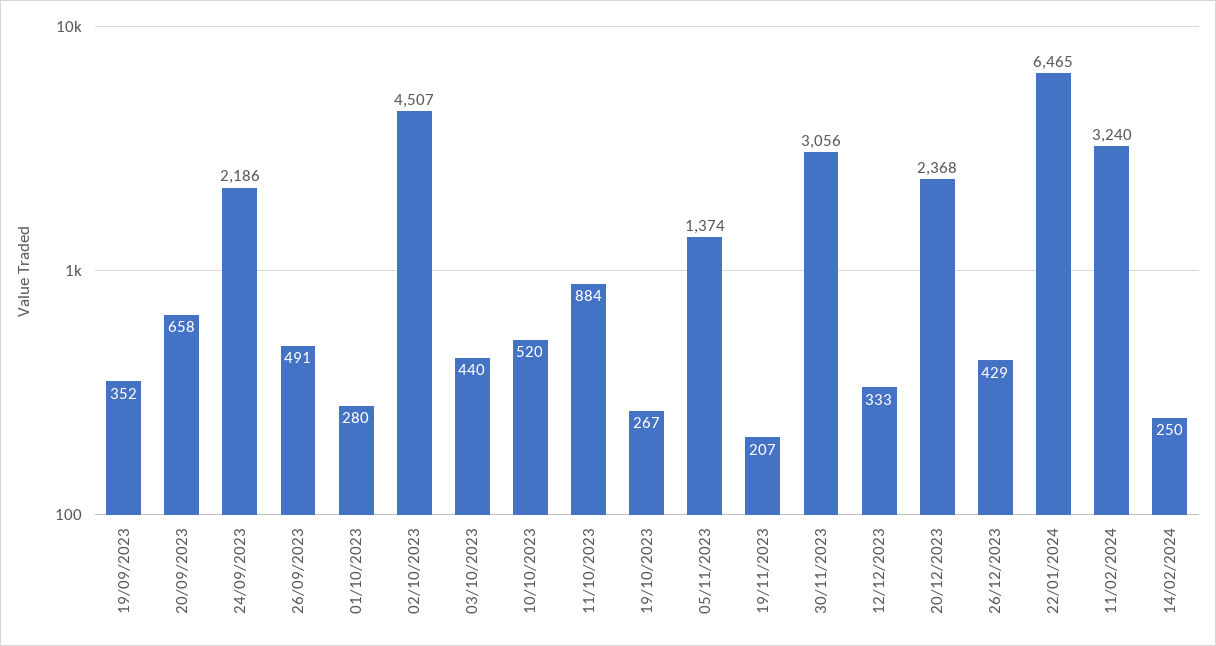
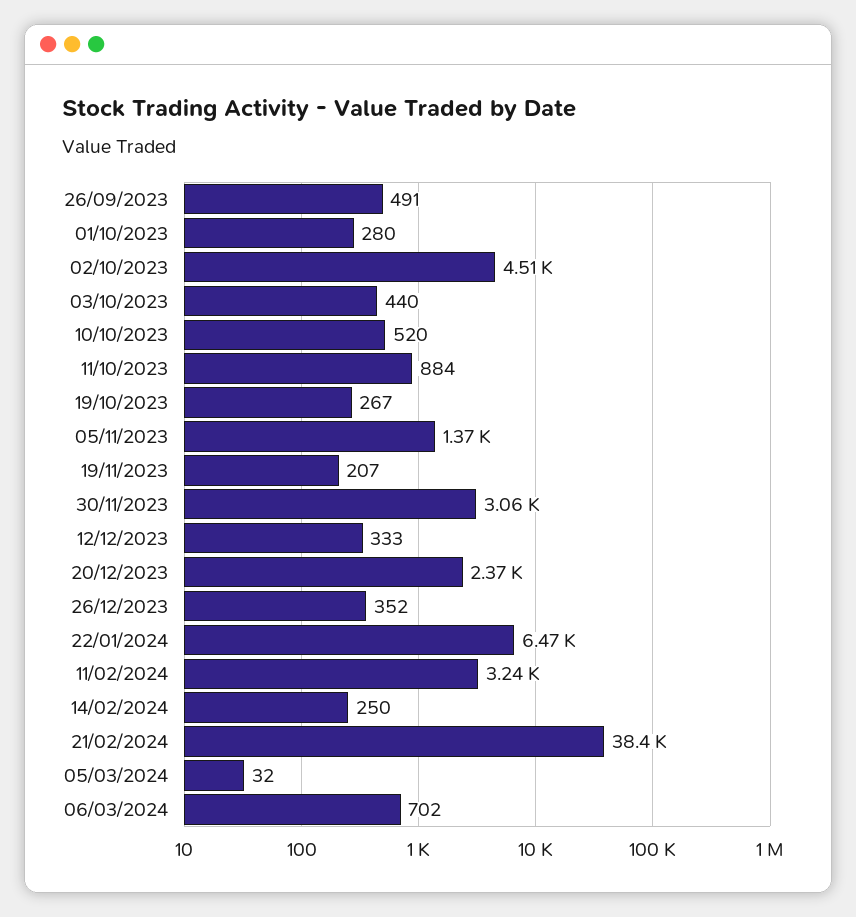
19/09/2023: 352 -> none
20/09/2023: 658 -> none
24/09/2023: 2186 -> none
26/12/2023: 429 -> 352
21/02/2024: none -> 38400
05/03/2024: none -> 32
06/03/2024: none -> 702

